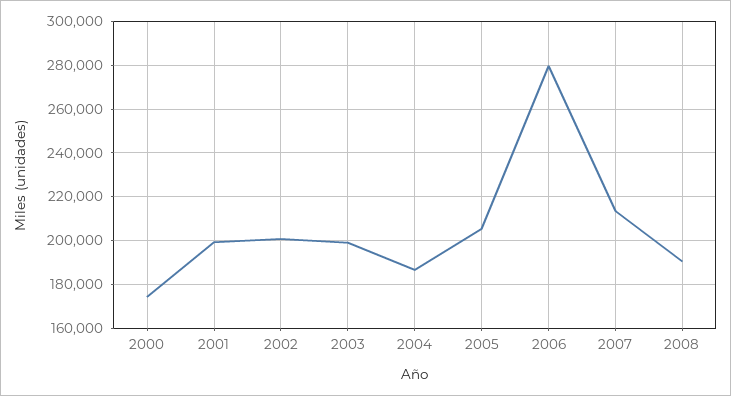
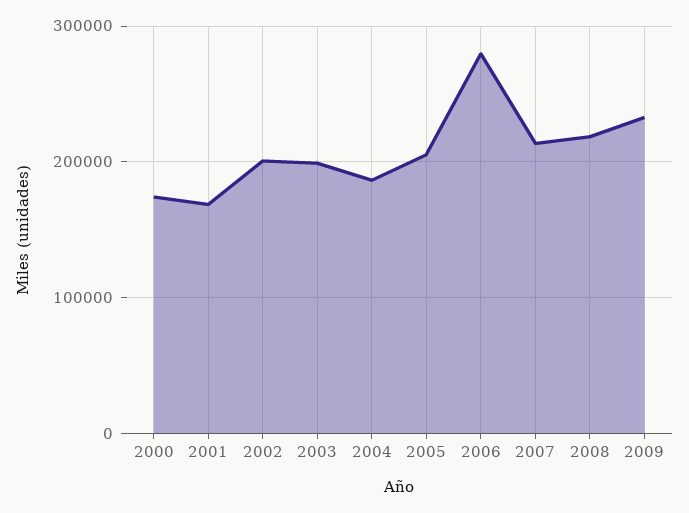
2001: 200000 -> 170000
2008: 190000 -> 220000
2009: none -> 230000

